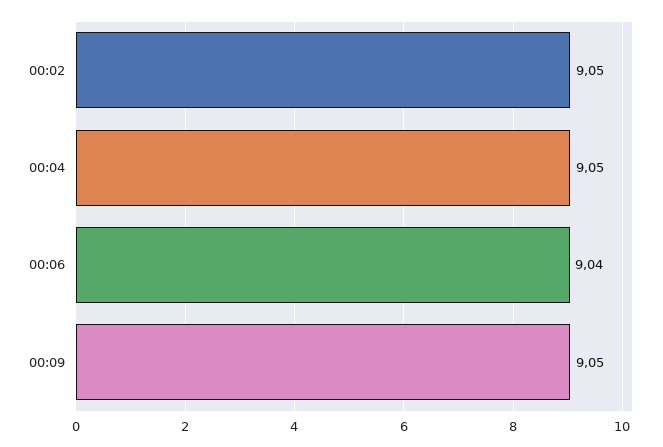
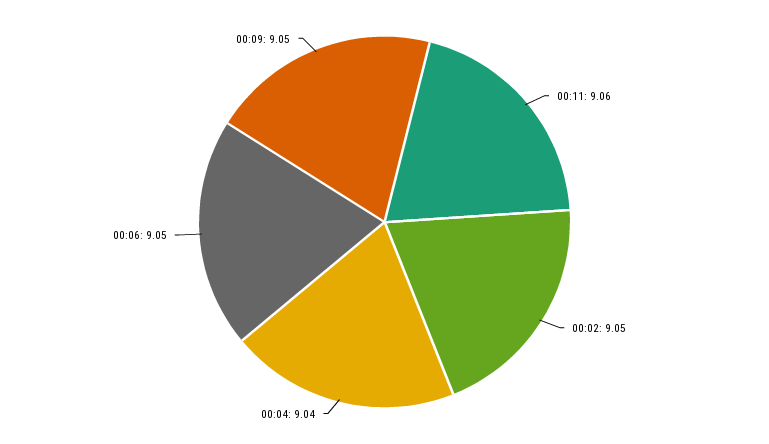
00:04: 9.05 -> 9.04
00:06: 9.04 -> 9.05
00:11: none -> 9.06

